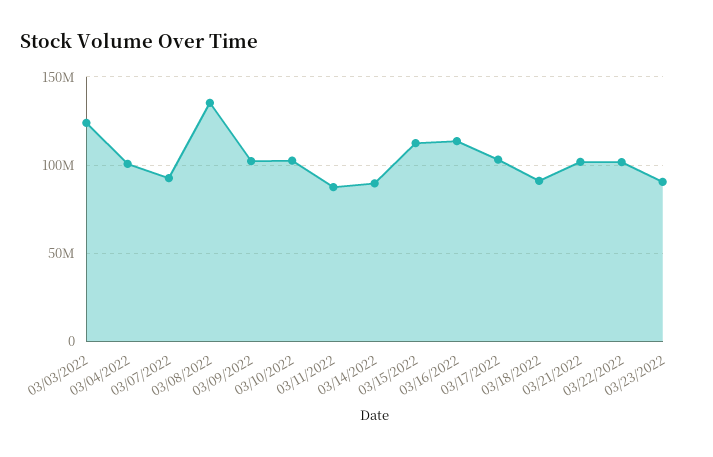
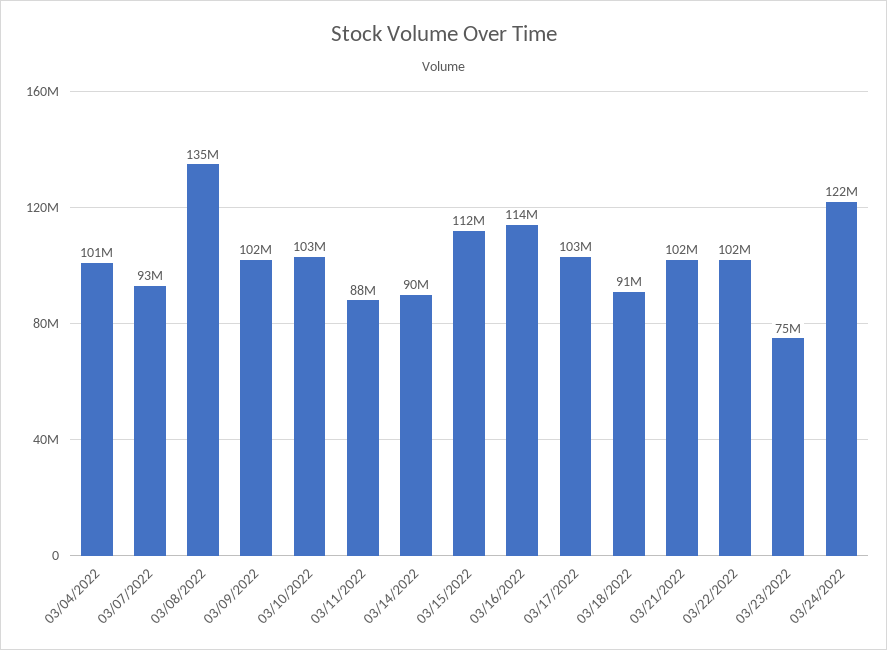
03/03/2022: 125000000 -> none
03/23/2022: 90000000 -> 75000000
03/24/2022: none -> 122000000

